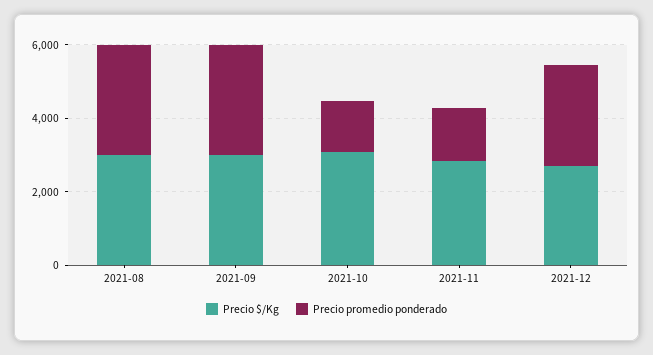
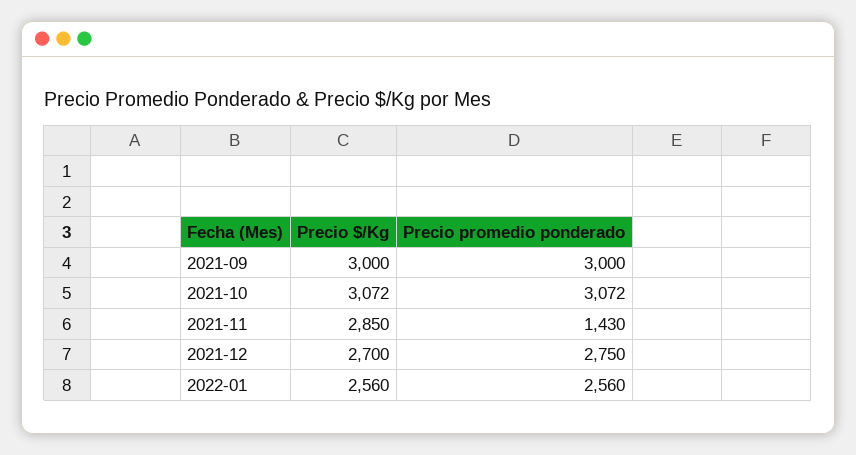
Precio $/Kg, 2021-08: 3000 -> none
Precio promedio ponderado, 2021-08: 3000 -> none
Precio promedio ponderado, 2021-10: 1500 -> 3072
Precio $/Kg, 2022-01: none -> 2560
Precio promedio ponderado, 2022-01: none -> 2560

